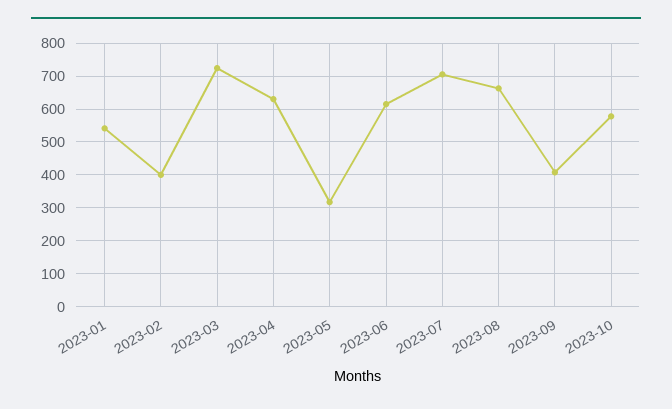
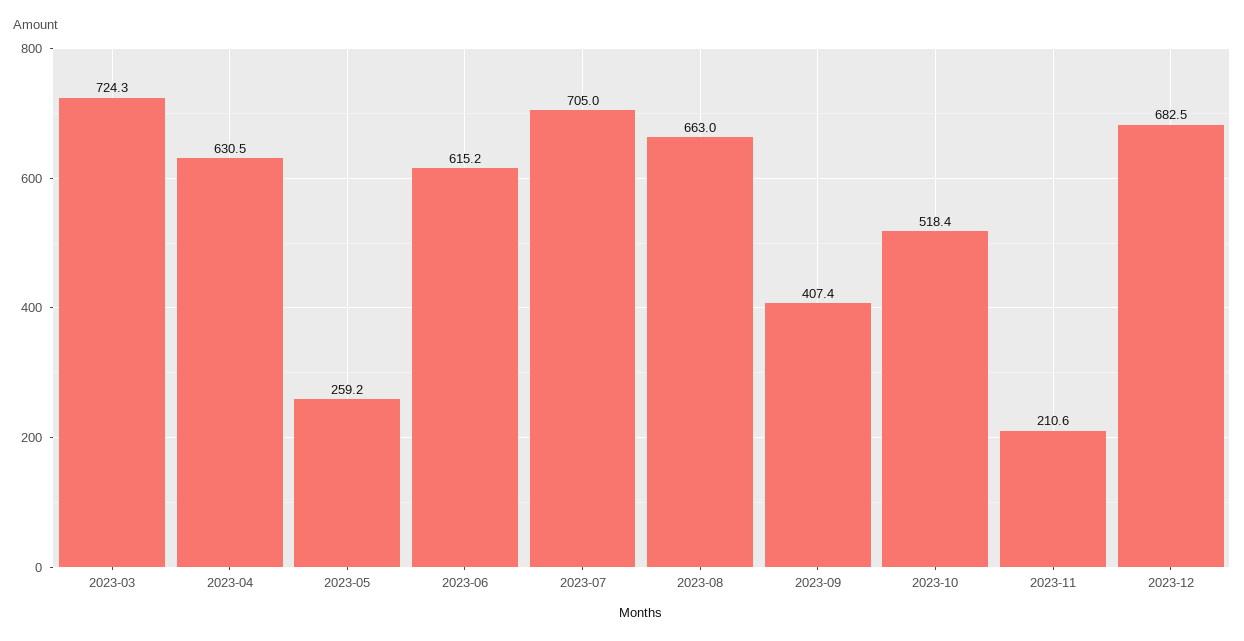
2023-01: 540 -> none
2023-02: 400 -> none
2023-05: 320 -> 259.2
2023-10: 580 -> 518.4
2023-11: none -> 210.6
2023-12: none -> 682.5

